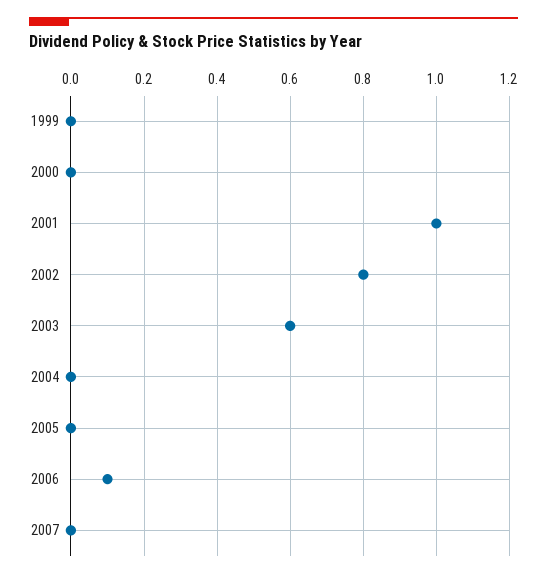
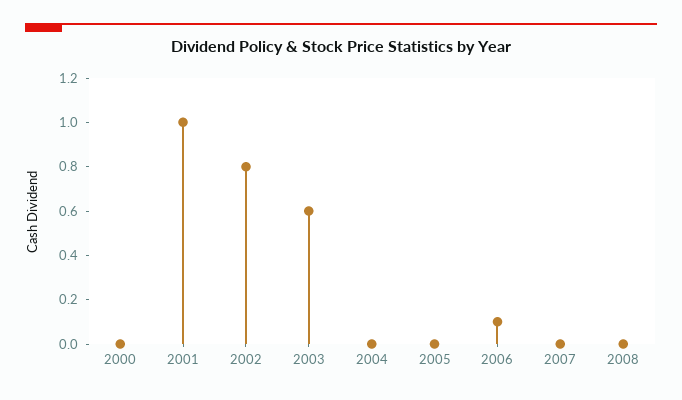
1999: 0 -> none
2008: none -> 0

